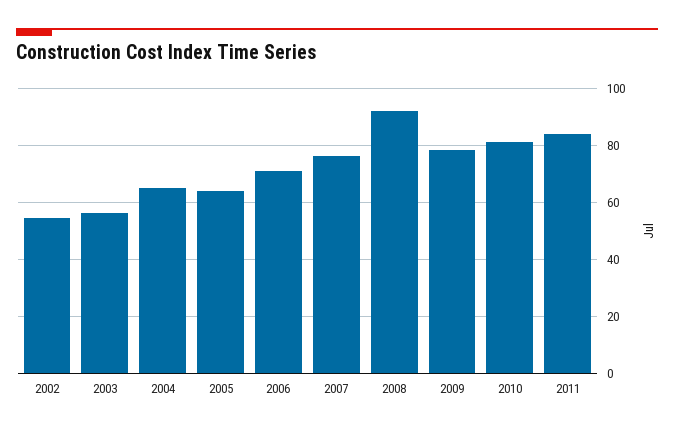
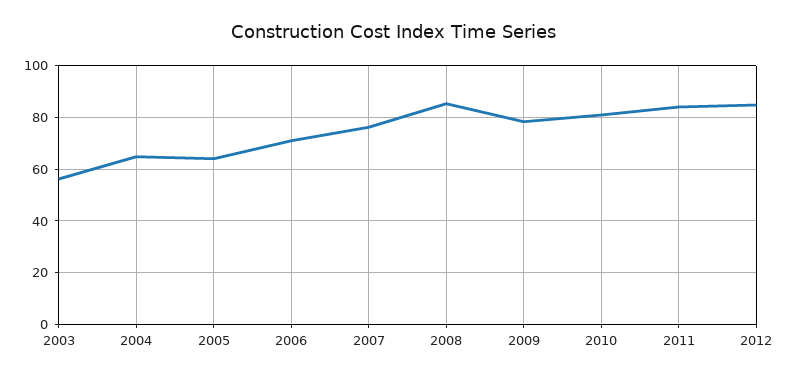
2002: 55 -> none
2008: 92.5 -> 85
2012: none -> 85

